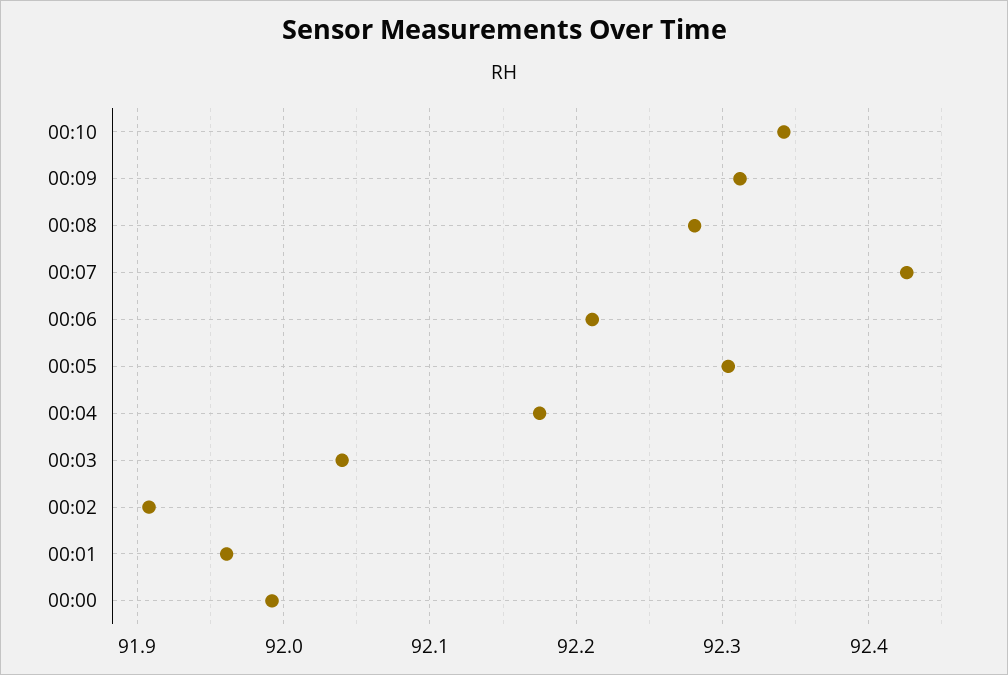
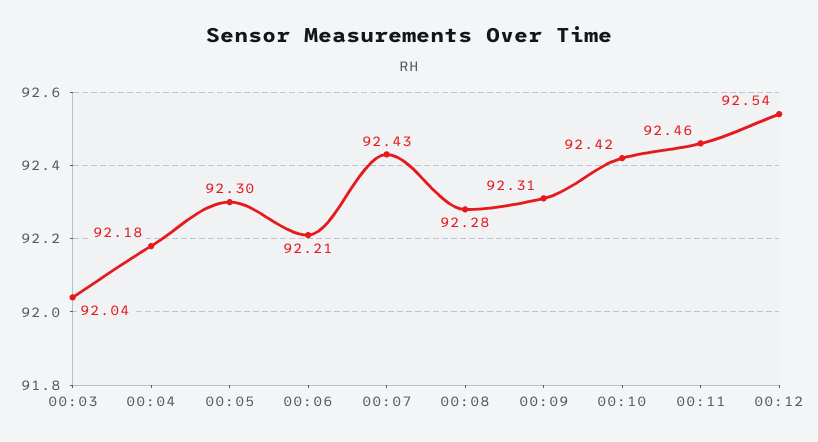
00:10: 92.34 -> 92.42
00:02: 91.91 -> none
00:01: 91.96 -> none
00:00: 91.99 -> none
00:11: none -> 92.46
00:12: none -> 92.54

